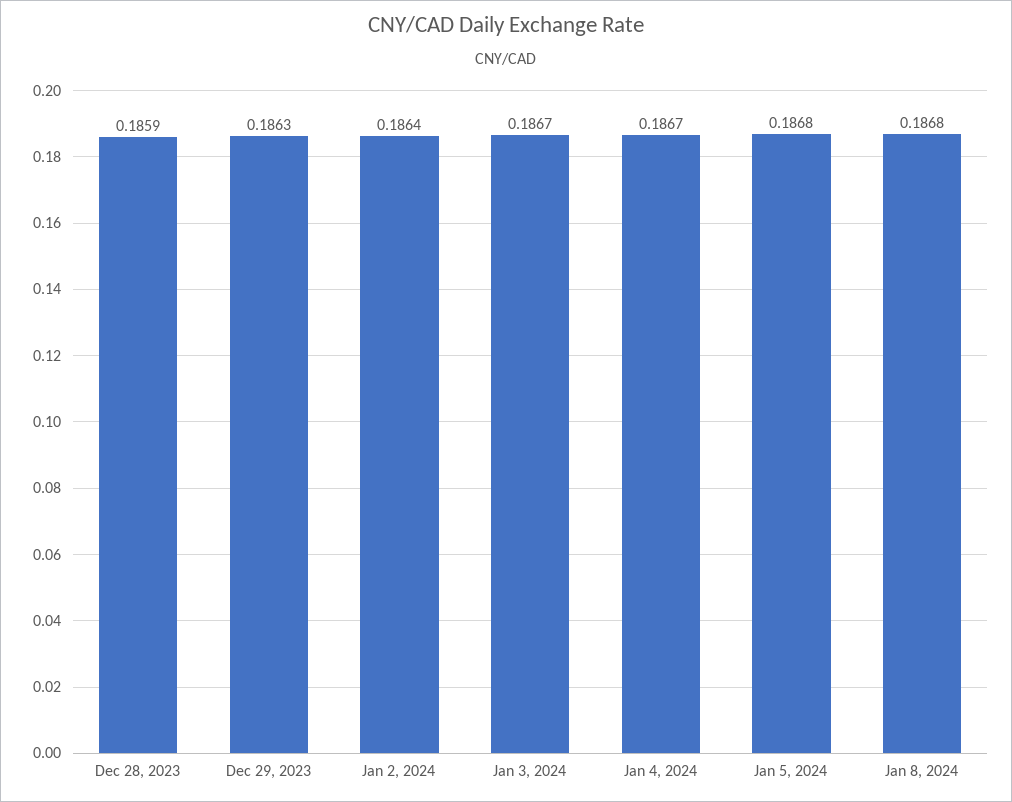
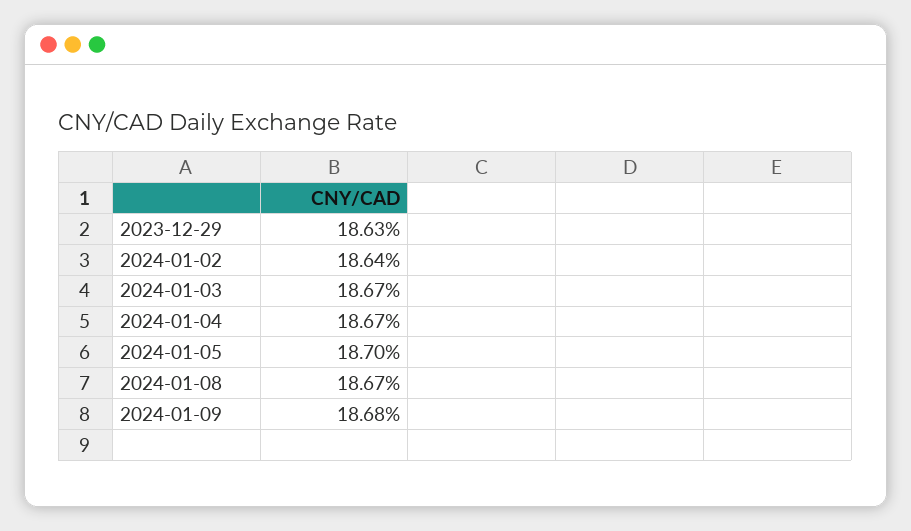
Dec 28, 2023: 0.1859 -> none
Jan 5, 2024: 0.1868 -> 0.187
Jan 8, 2024: 0.1868 -> 0.1867
2024-01-09: none -> 0.1868

